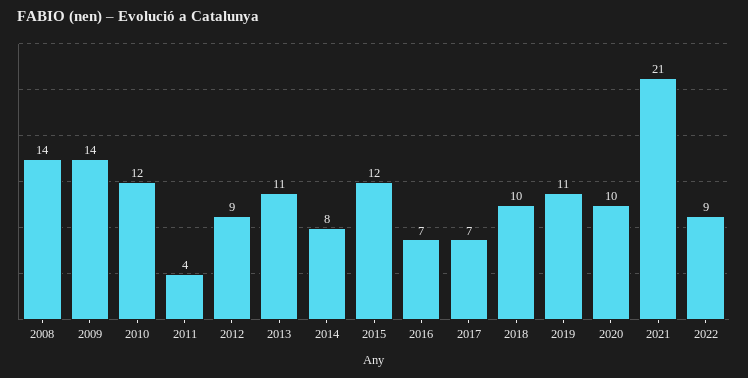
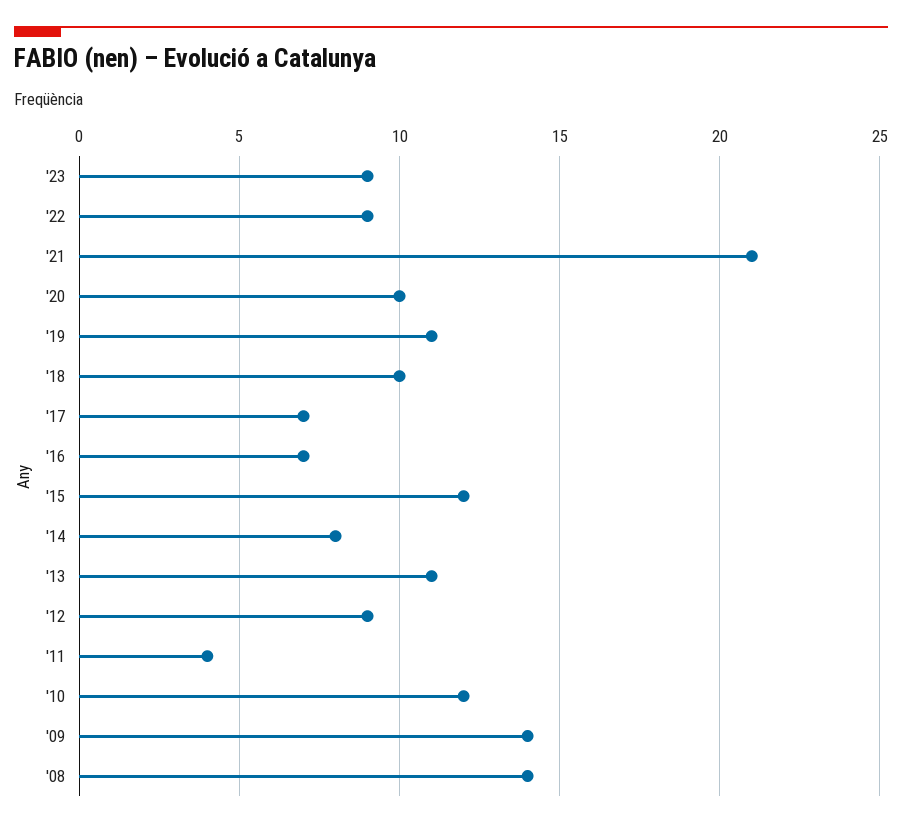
'23: none -> 9

